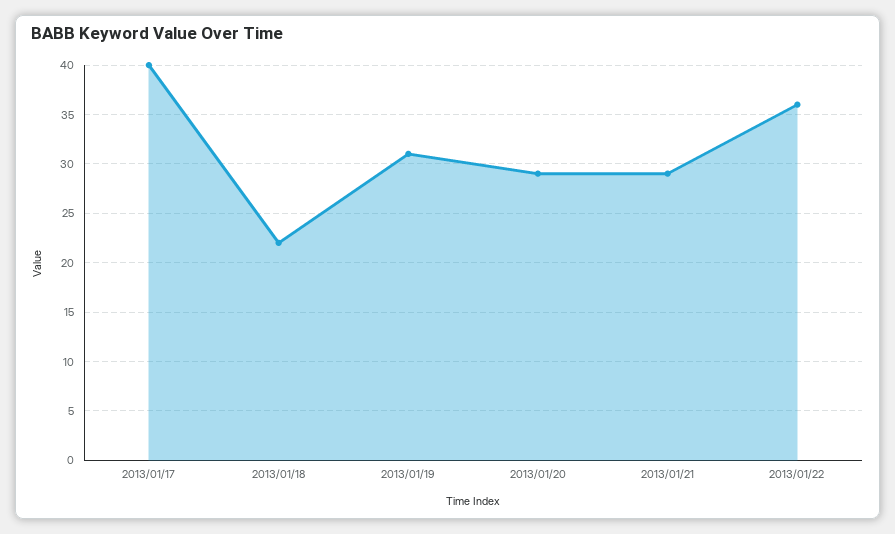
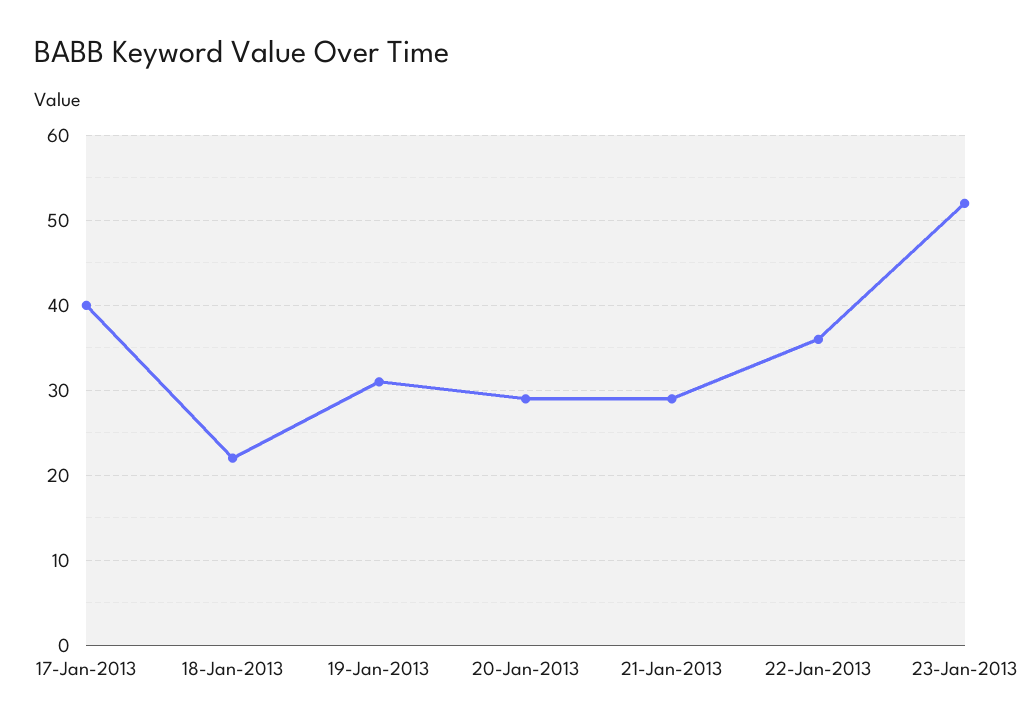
23-Jan-2013: none -> 52

